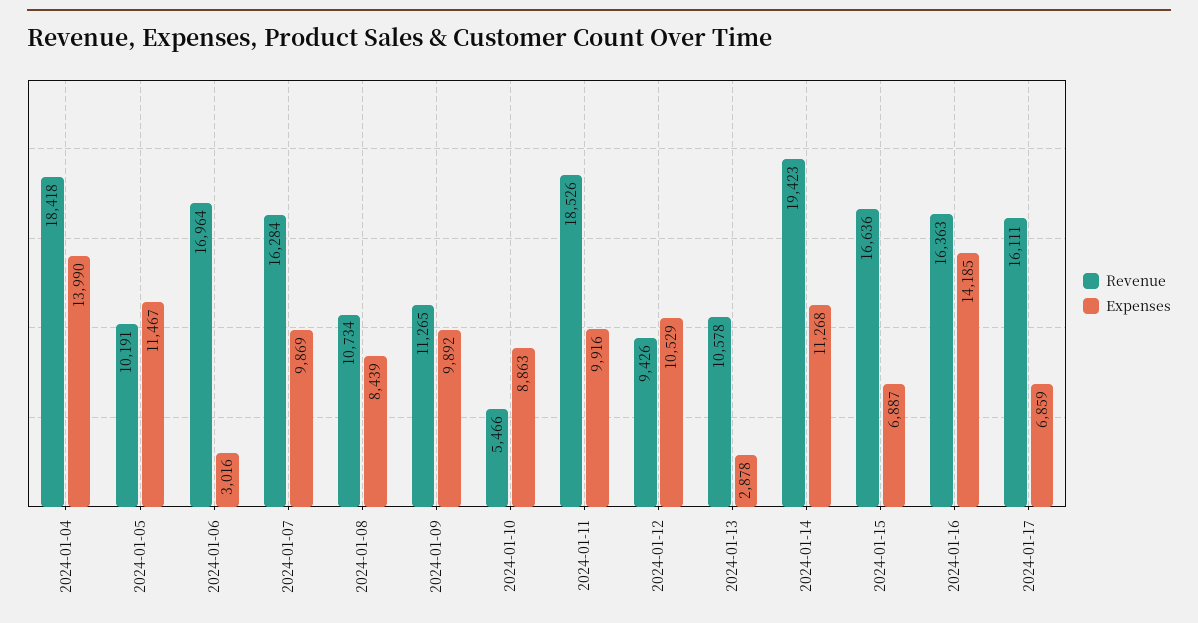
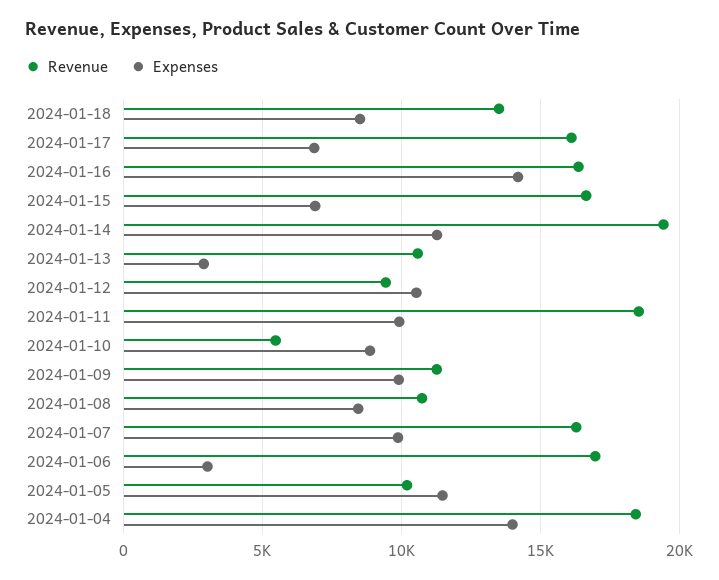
Revenue, 2024-01-18: none -> 13500
Expenses, 2024-01-18: none -> 8500

